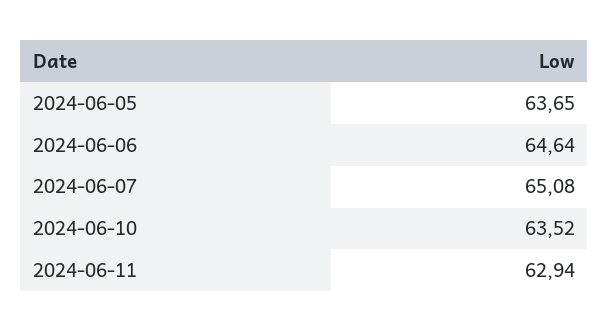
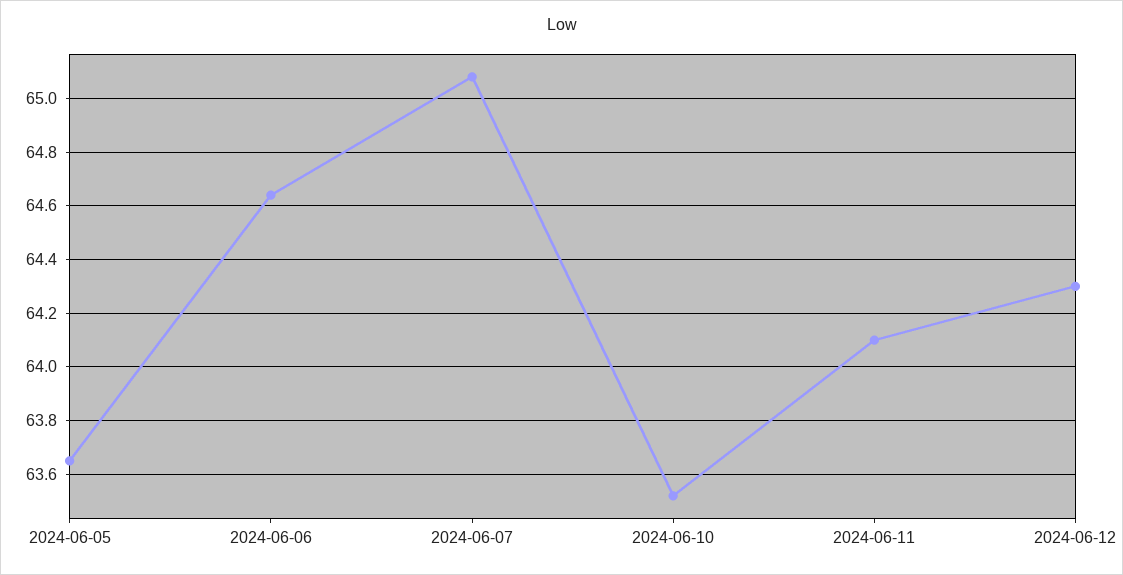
2024-06-11: 62.94 -> 64.1
2024-06-12: none -> 64.3

